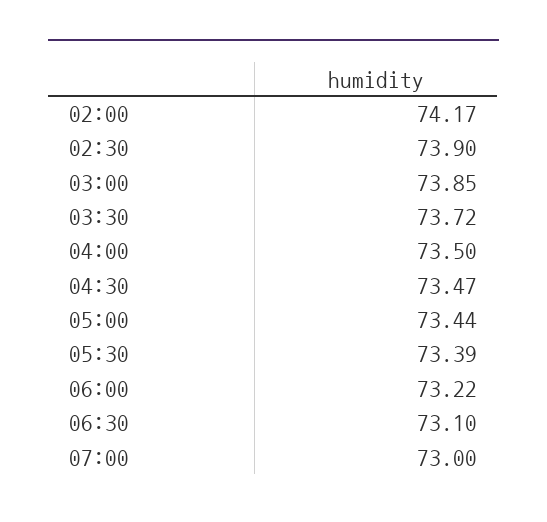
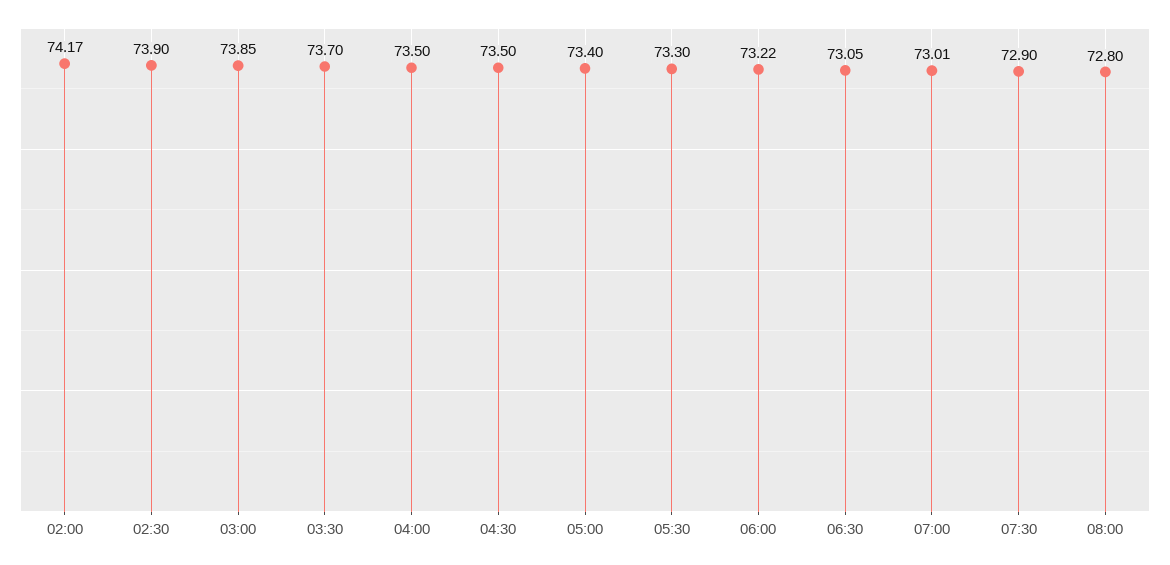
03:30: 73.72 -> 73.7
04:30: 73.47 -> 73.5
05:00: 73.44 -> 73.4
05:30: 73.39 -> 73.3
06:30: 73.1 -> 73.05
07:00: 73 -> 73.01
07:30: none -> 72.9
08:00: none -> 72.8

